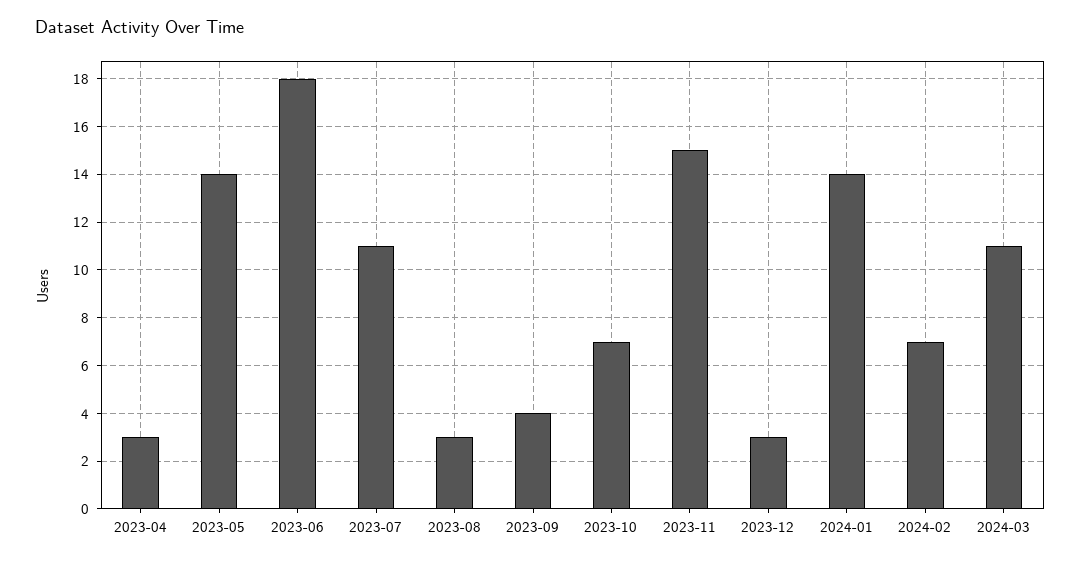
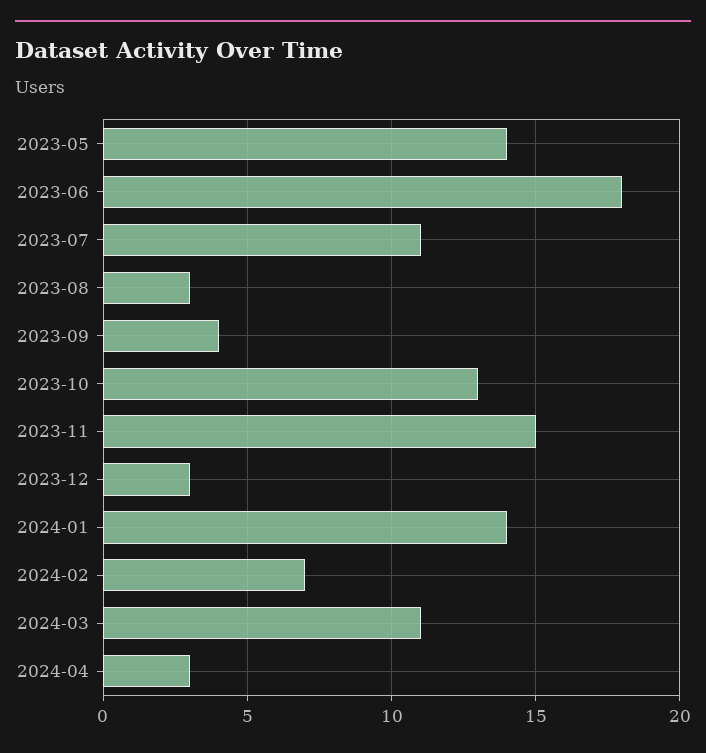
2023-04: 3 -> none
2023-10: 7 -> 13
2024-04: none -> 3

